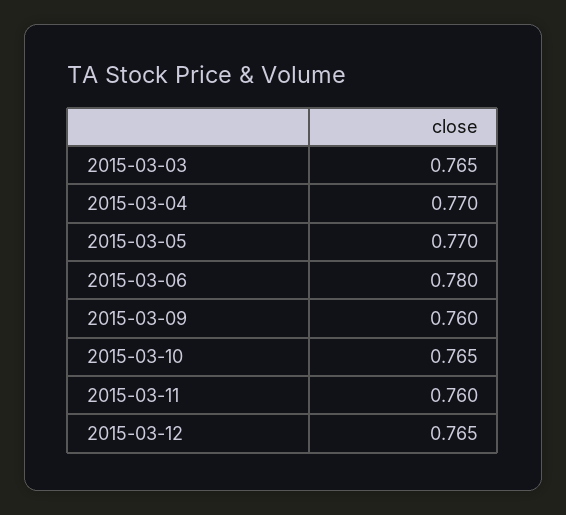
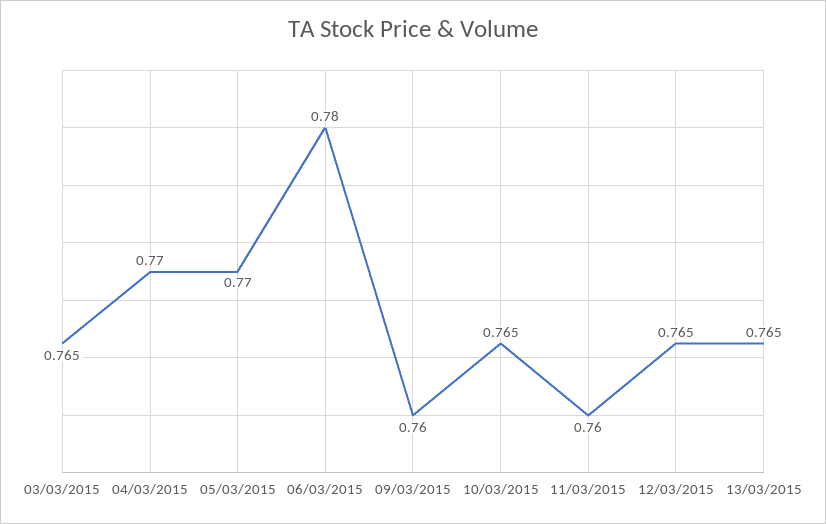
13/03/2015: none -> 0.765

